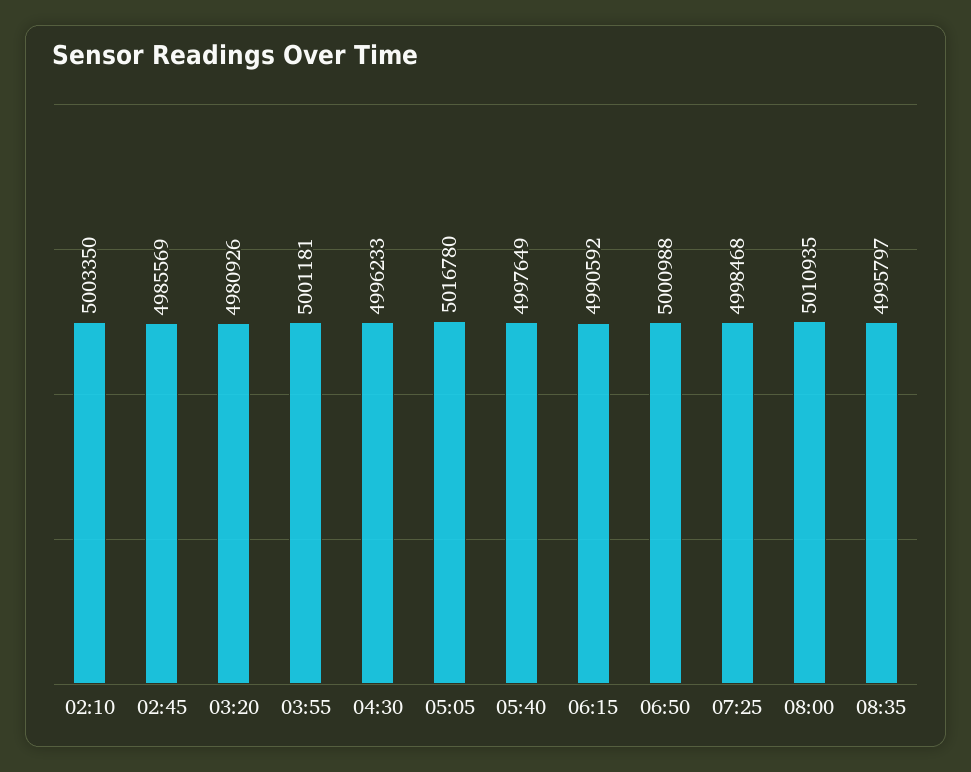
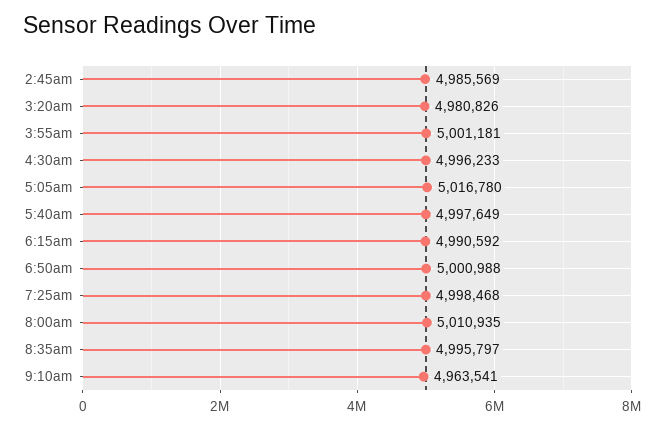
02:10: 5003350 -> none
03:20: 4980926 -> 4980826
9:10am: none -> 4963541

